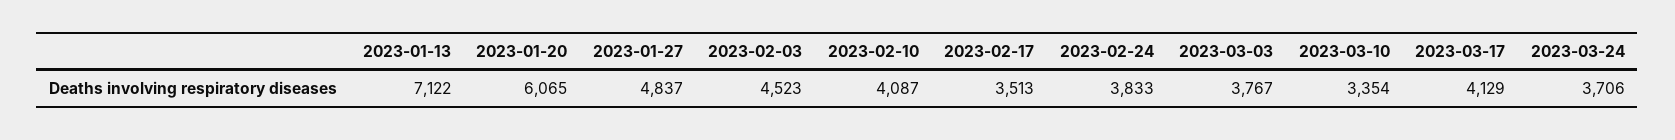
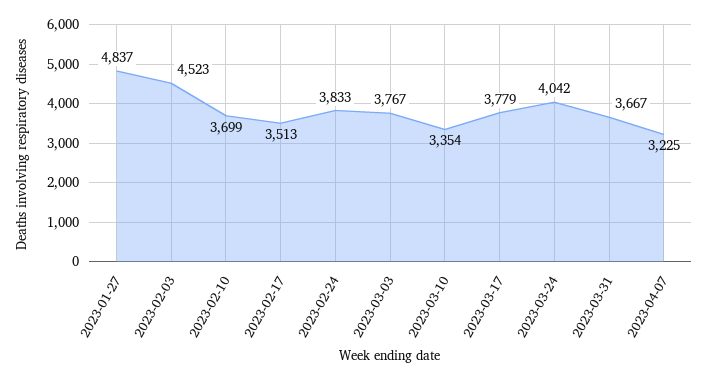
2023-01-13: 7122 -> none
2023-01-20: 6065 -> none
2023-02-10: 4087 -> 3699
2023-03-17: 4129 -> 3779
2023-03-24: 3706 -> 4042
2023-03-31: none -> 3667
2023-04-07: none -> 3225

